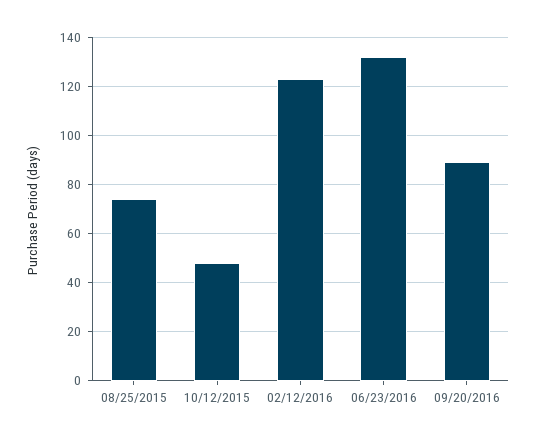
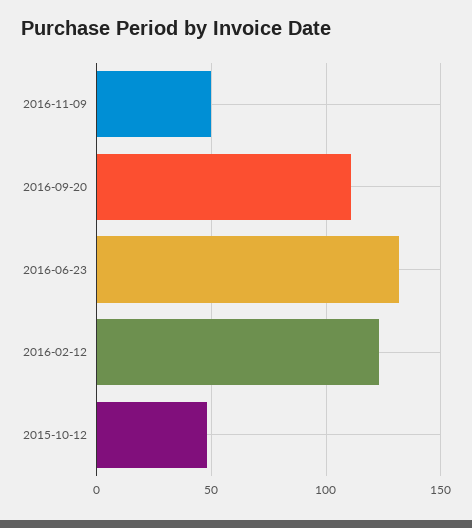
08/25/2015: 75 -> none
09/20/2016: 90 -> 110
2016-11-09: none -> 50

